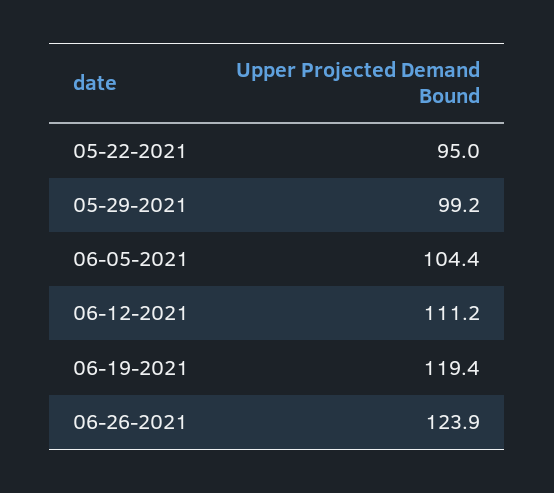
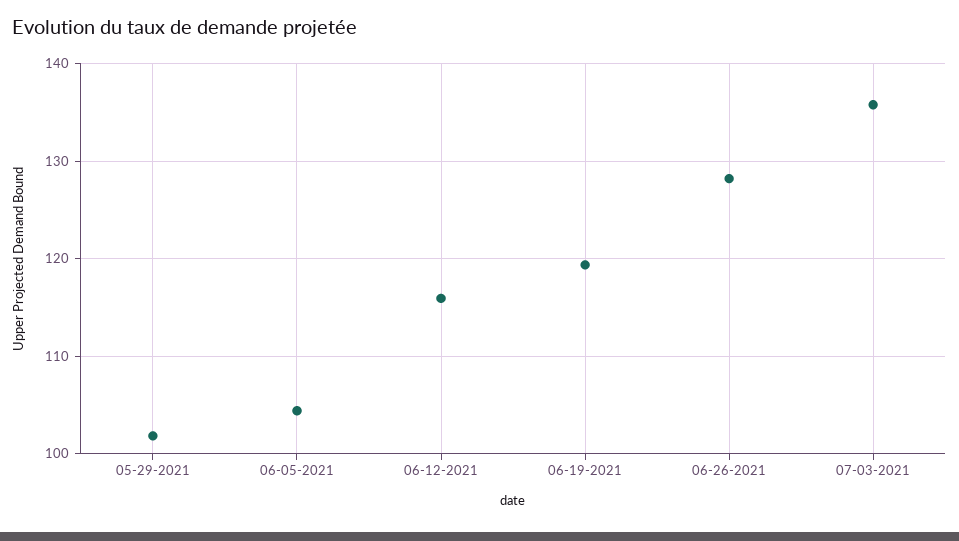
05-22-2021: 95 -> none
05-29-2021: 99.2 -> 102
06-12-2021: 111.2 -> 116
06-26-2021: 123.9 -> 128
07-03-2021: none -> 136

